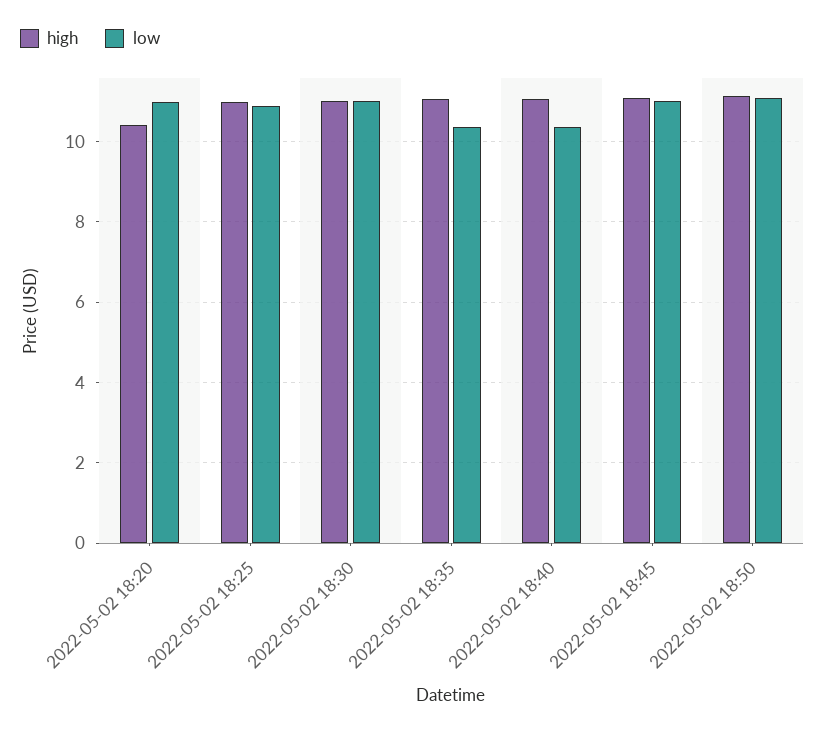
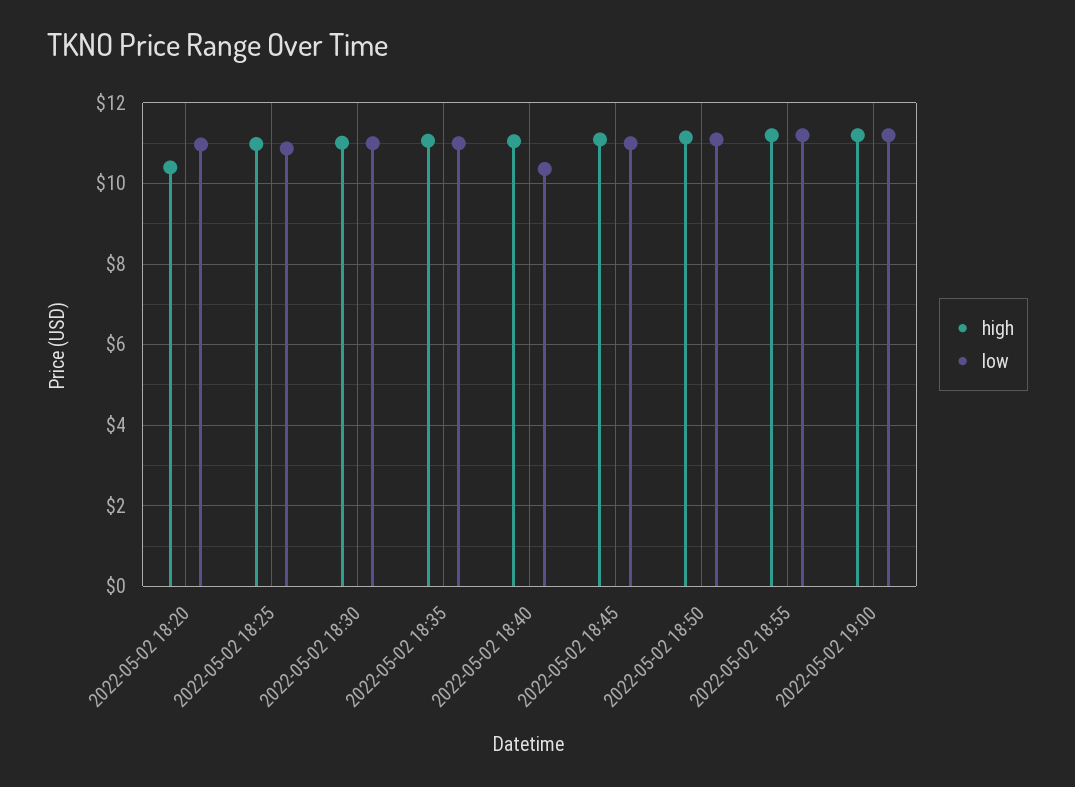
low, 2022-05-02 18:35: 10.4 -> 11
high, 2022-05-02 18:55: none -> 11.2
low, 2022-05-02 18:55: none -> 11.2
high, 2022-05-02 19:00: none -> 11.2
low, 2022-05-02 19:00: none -> 11.2

